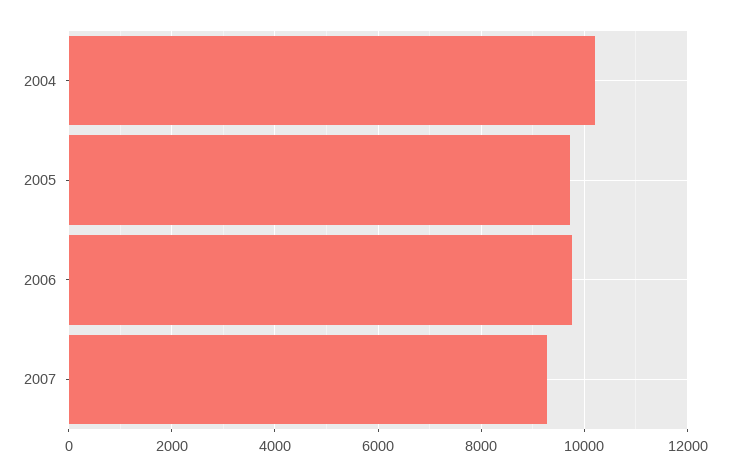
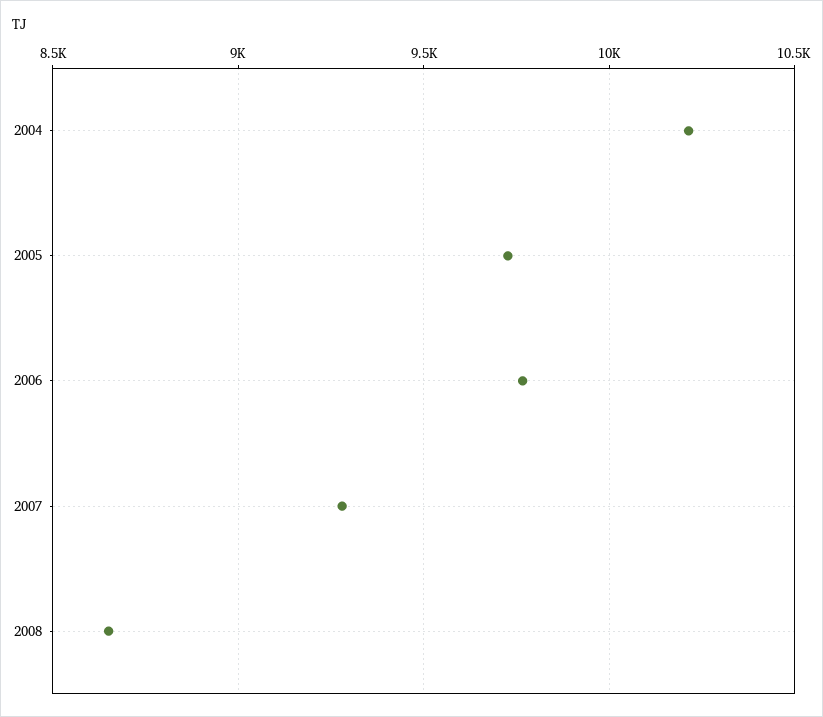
2008: none -> 8650

